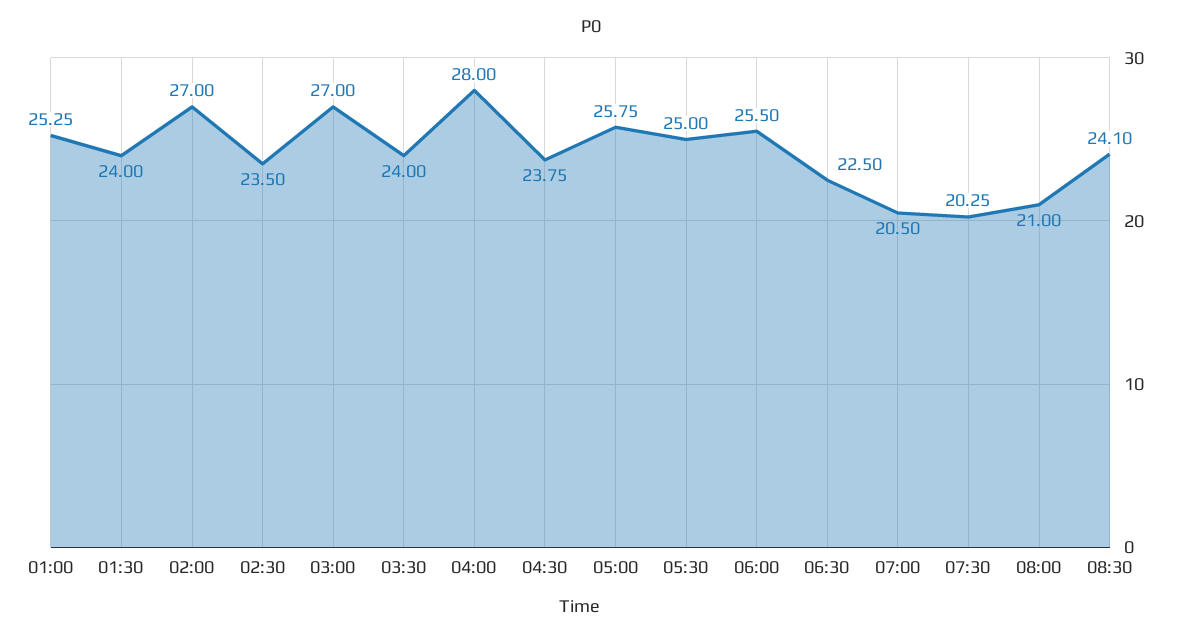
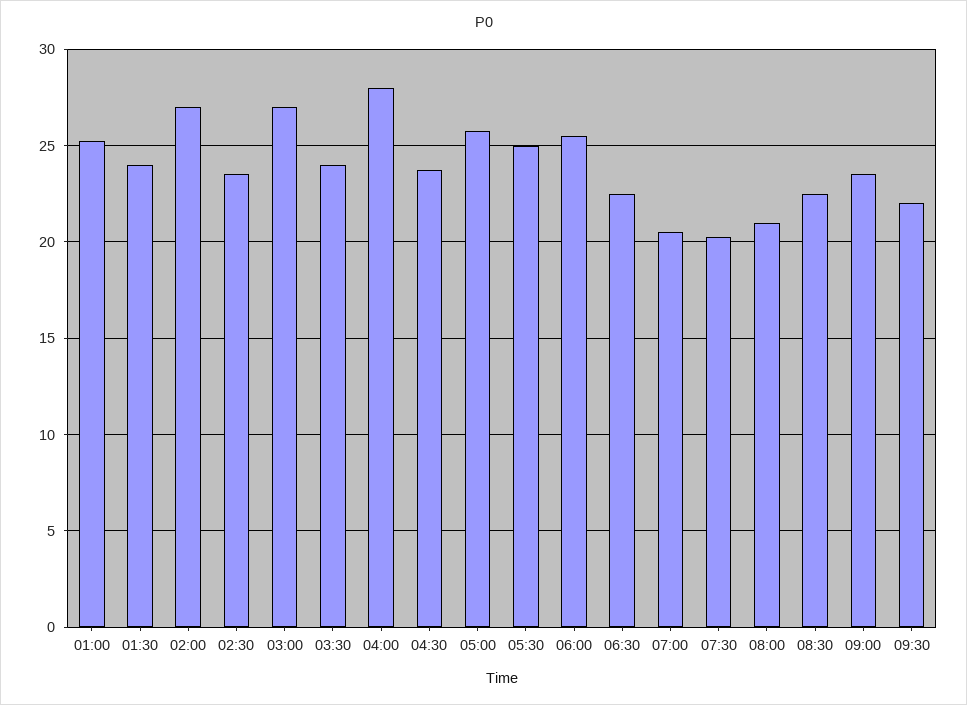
08:30: 24.1 -> 22.5
09:00: none -> 23.5
09:30: none -> 22

